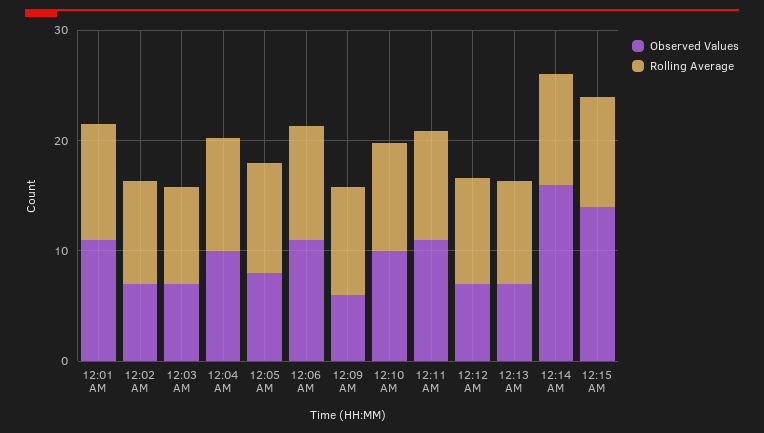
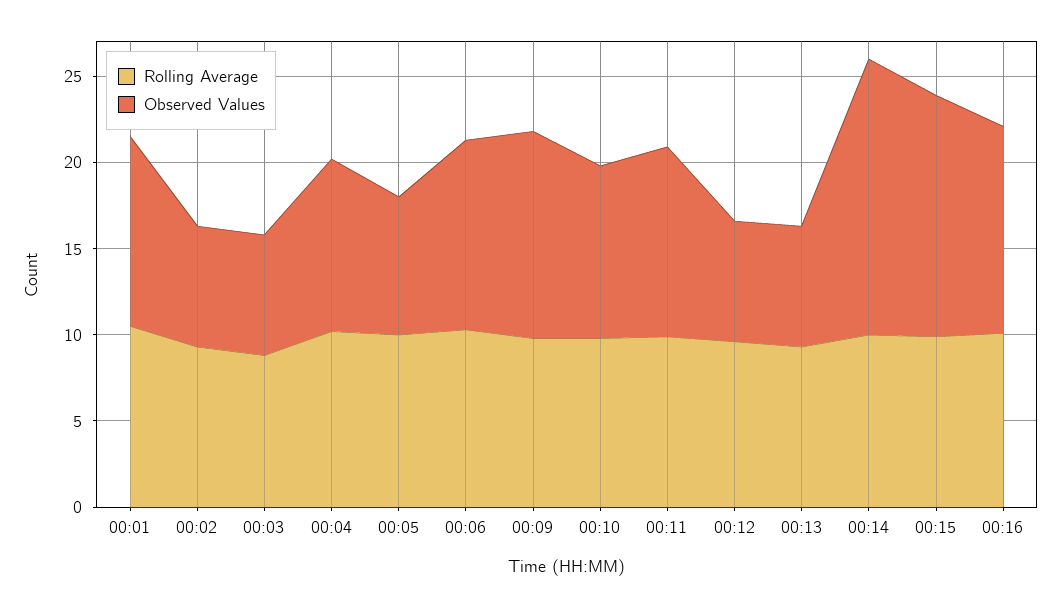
Observed Values, 12:09 AM: 6 -> 12
Rolling Average, 00:16: none -> 10
Observed Values, 00:16: none -> 12

